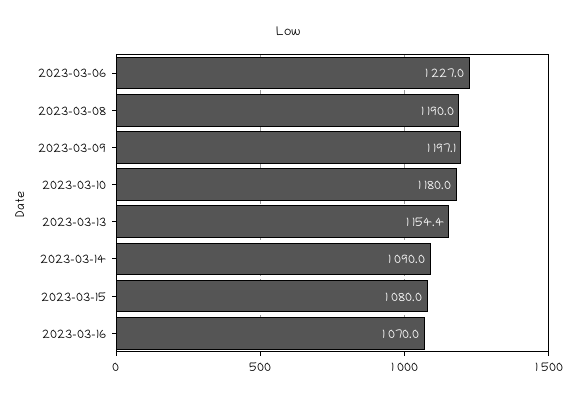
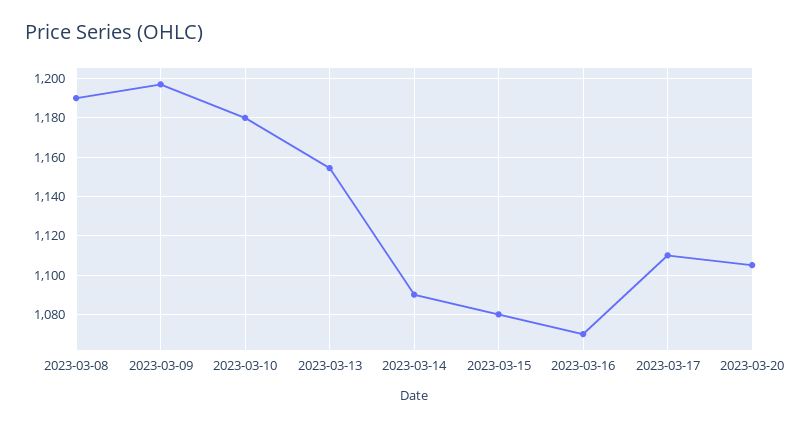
2023-03-06: 1227 -> none
2023-03-17: none -> 1110
2023-03-20: none -> 1105

